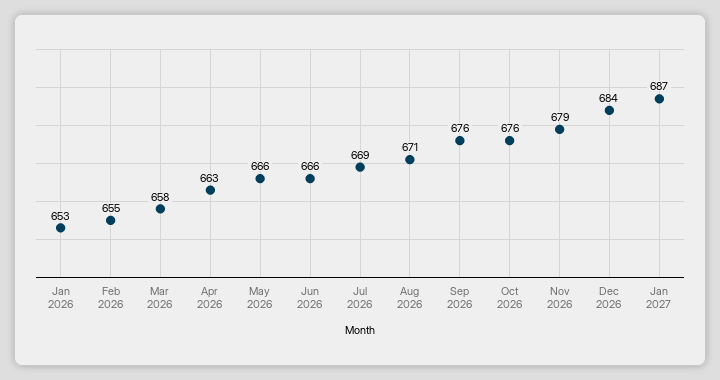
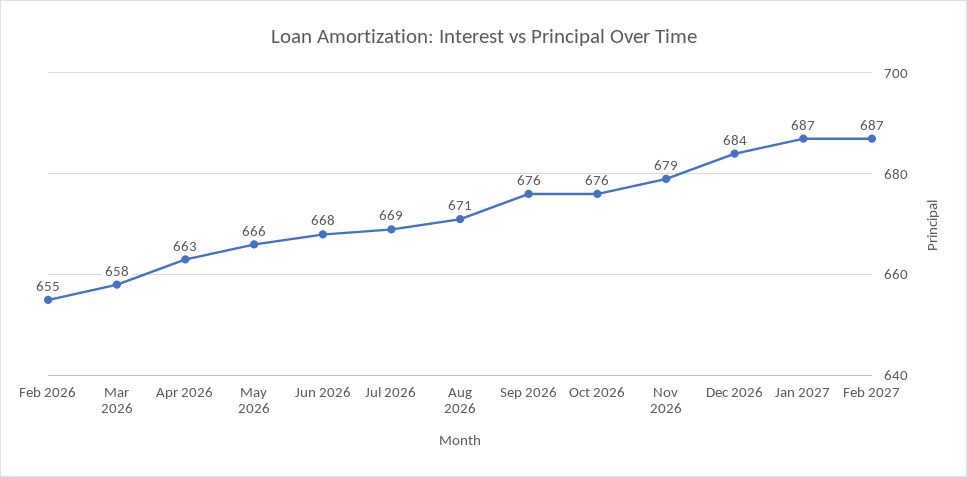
Jan 2026: 653 -> none
Jun 2026: 666 -> 668
Feb 2027: none -> 687

